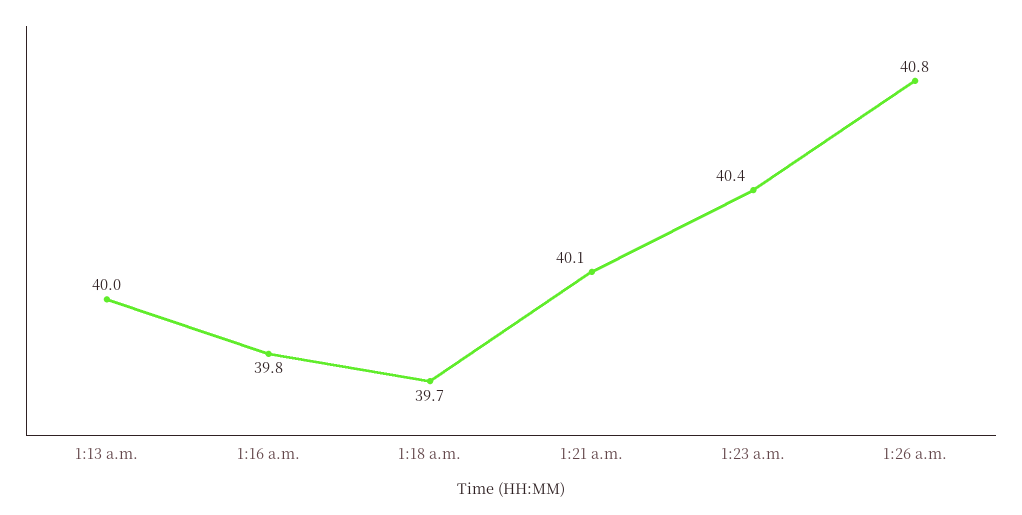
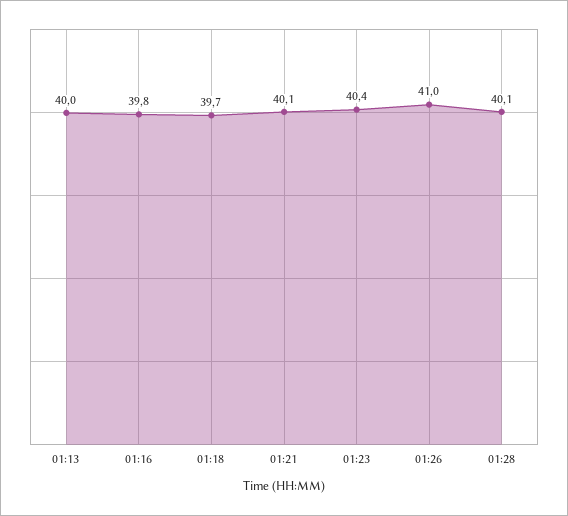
1:26 a.m.: 40.8 -> 41
01:28: none -> 40.1

